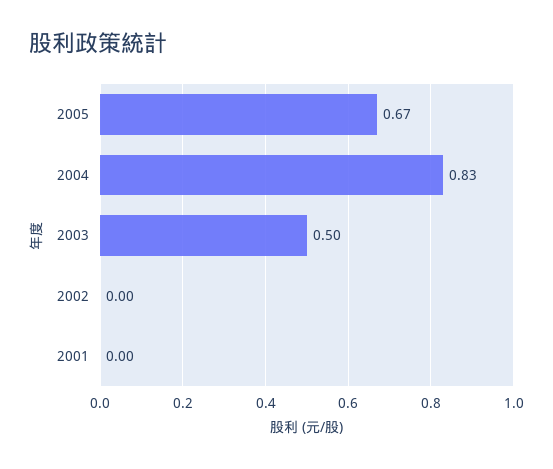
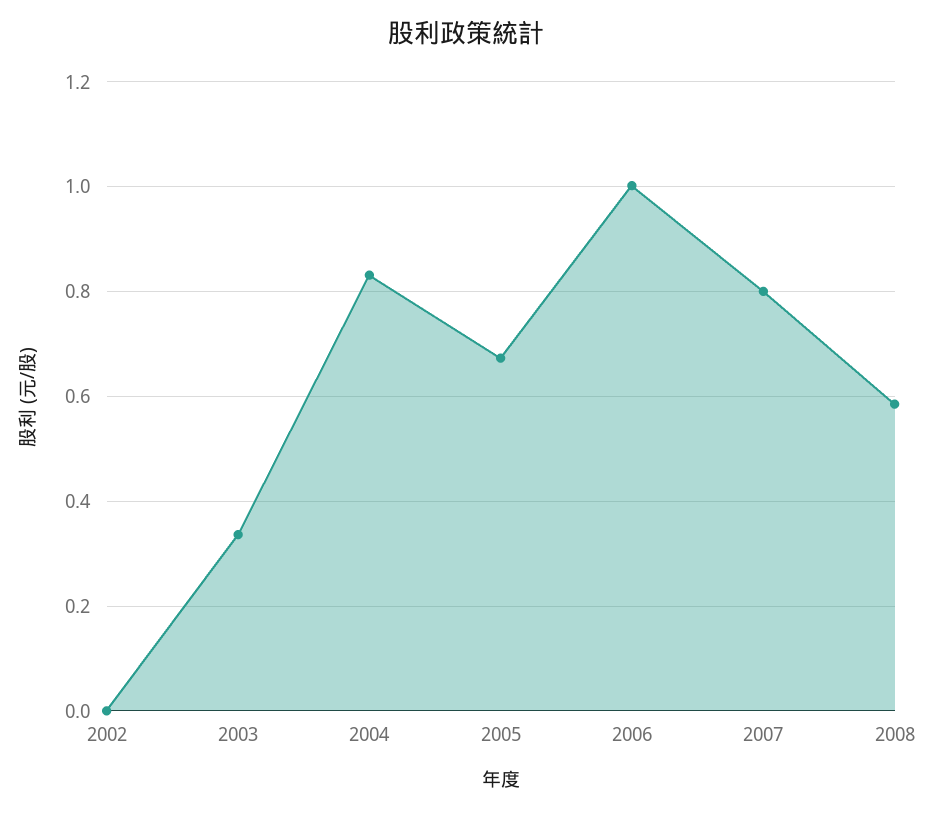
2003: 0.5 -> 0.34
2001: 0 -> none
2006: none -> 1
2007: none -> 0.8
2008: none -> 0.58

